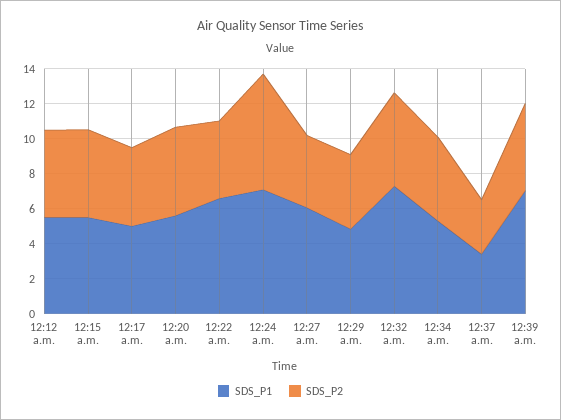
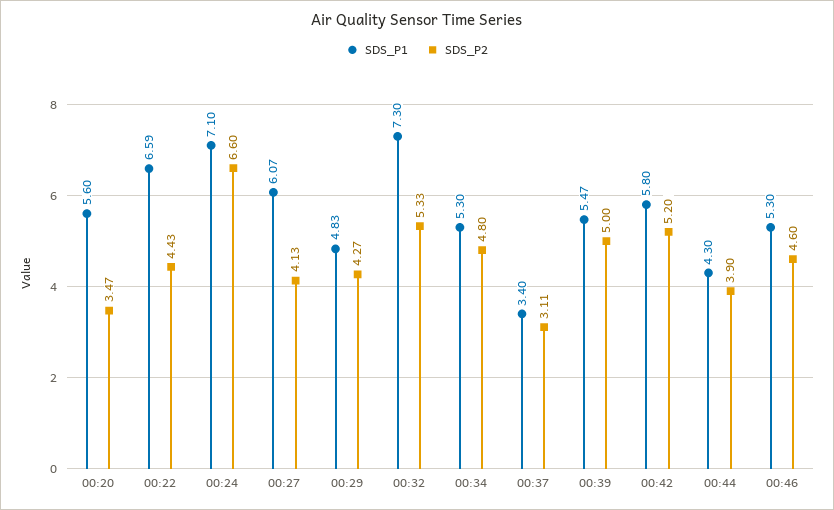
SDS_P1, 12:12 a.m.: 5.5 -> none
SDS_P2, 12:12 a.m.: 5 -> none
SDS_P1, 12:15 a.m.: 5.5 -> none
SDS_P2, 12:15 a.m.: 5 -> none
SDS_P1, 12:17 a.m.: 5 -> none
SDS_P2, 12:17 a.m.: 4.5 -> none
SDS_P2, 12:20 a.m.: 5 -> 3.47
SDS_P1, 12:39 a.m.: 7 -> 5.47
SDS_P1, 00:42: none -> 5.8
SDS_P2, 00:42: none -> 5.2
SDS_P1, 00:44: none -> 4.3
SDS_P2, 00:44: none -> 3.9
SDS_P1, 00:46: none -> 5.3
SDS_P2, 00:46: none -> 4.6

